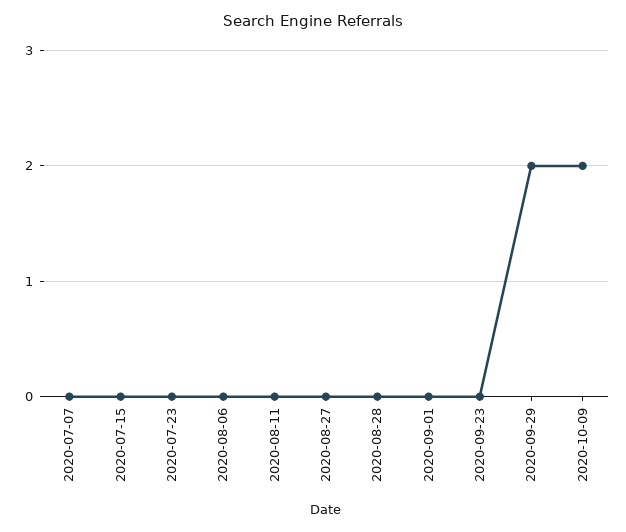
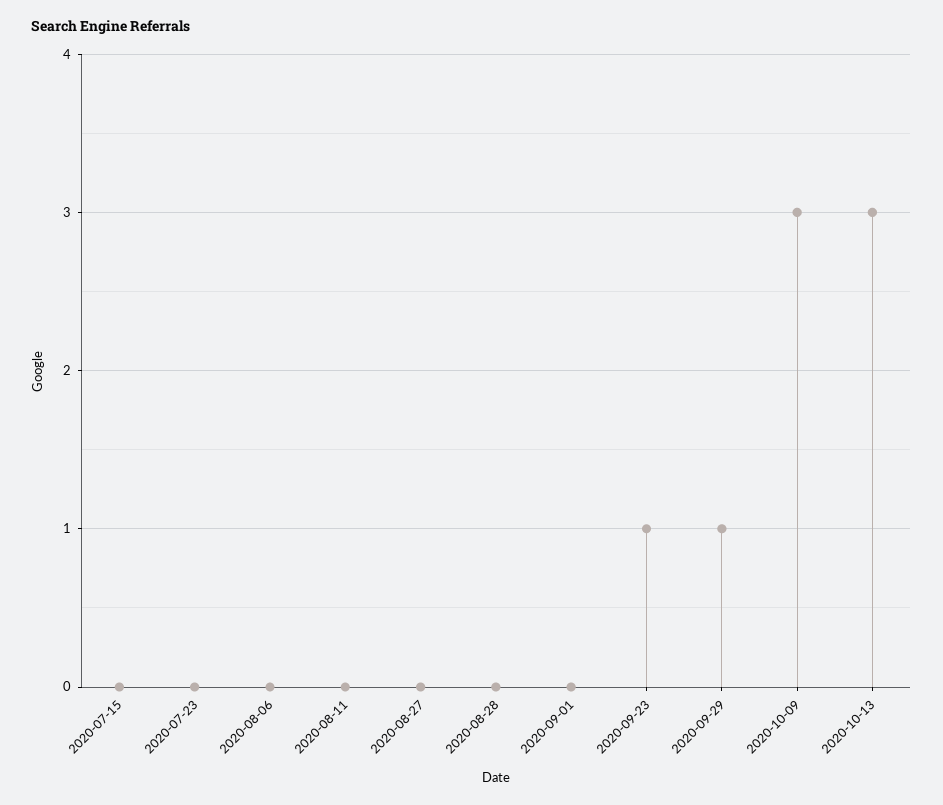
2020-07-07: 0 -> none
2020-09-23: 0 -> 1
2020-09-29: 2 -> 1
2020-10-09: 2 -> 3
2020-10-13: none -> 3

